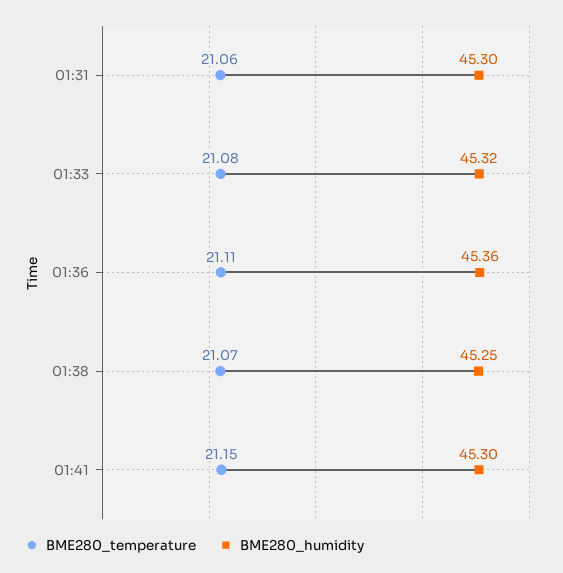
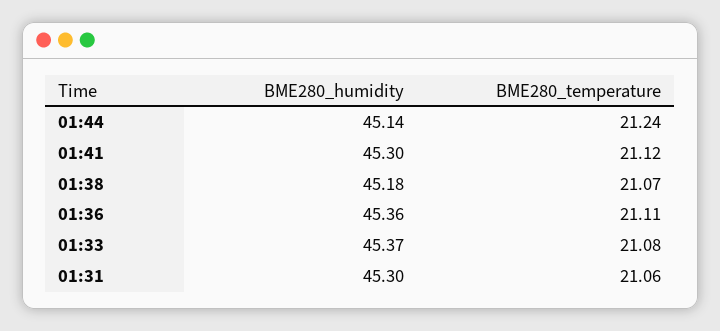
BME280_humidity, 01:33: 45.32 -> 45.37
BME280_humidity, 01:38: 45.25 -> 45.18
BME280_temperature, 01:41: 21.15 -> 21.12
BME280_humidity, 01:44: none -> 45.14
BME280_temperature, 01:44: none -> 21.24

